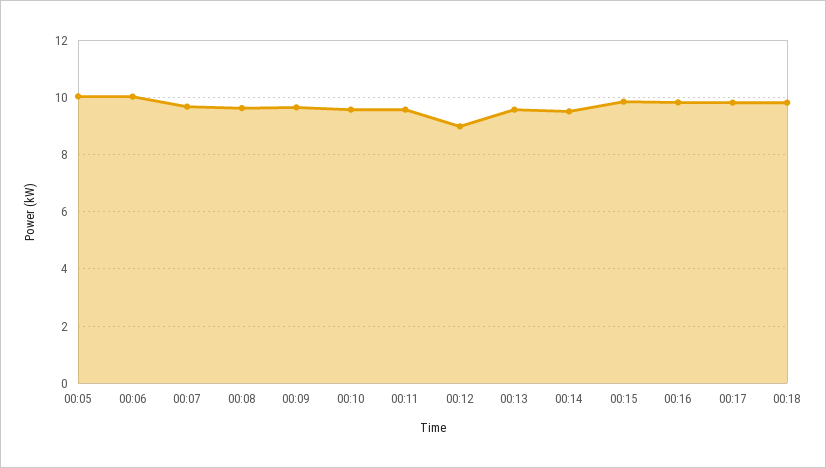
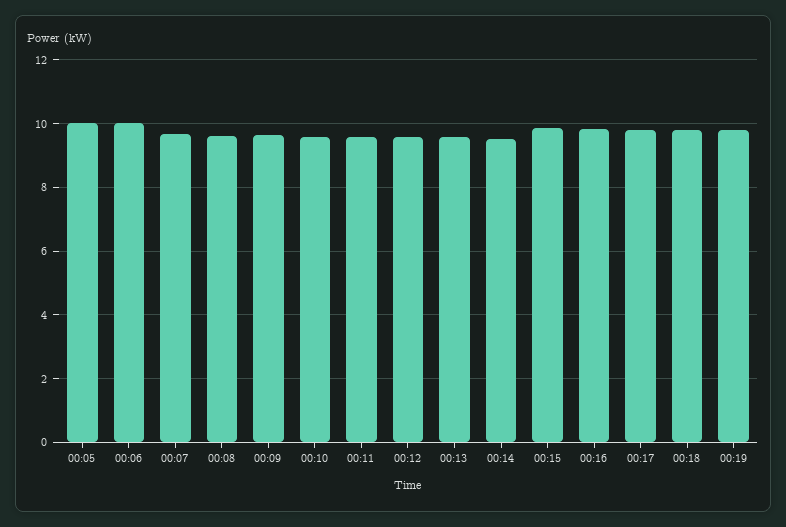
00:12: 9 -> 9.6
00:19: none -> 9.8

